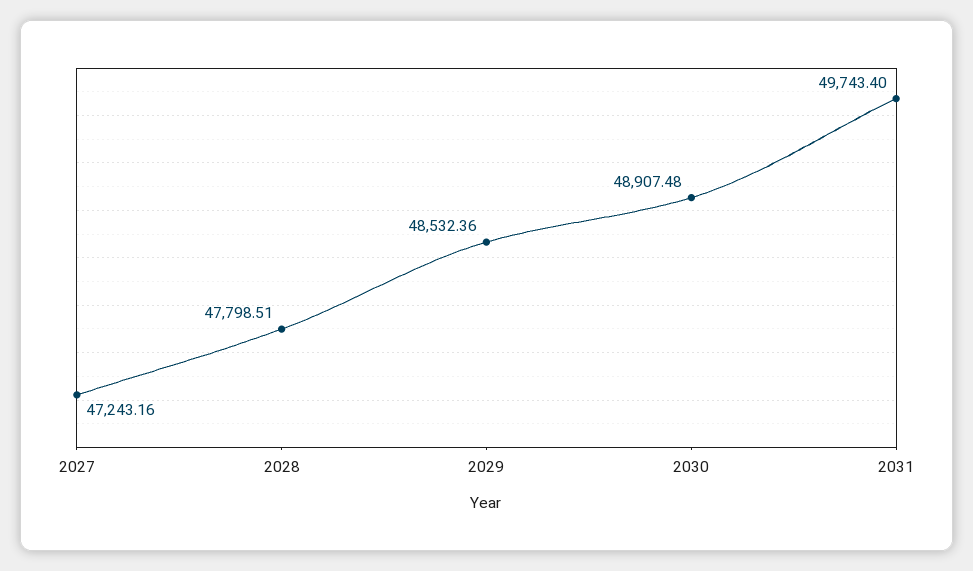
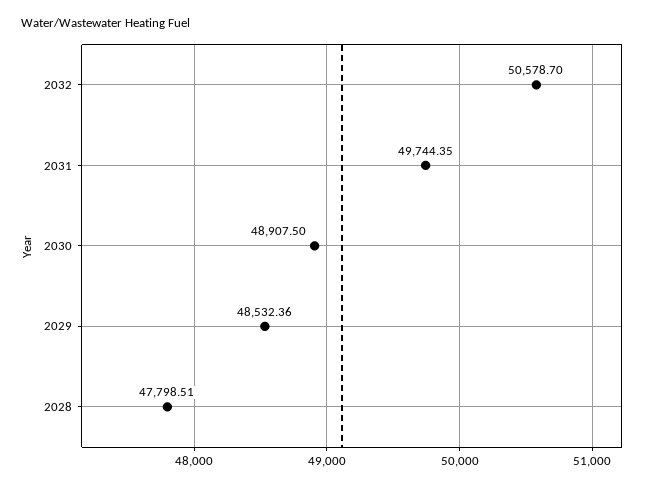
2027: 47243.16 -> none
2030: 48907.48 -> 48907.5
2031: 49743.4 -> 49744.35
2032: none -> 50578.7

